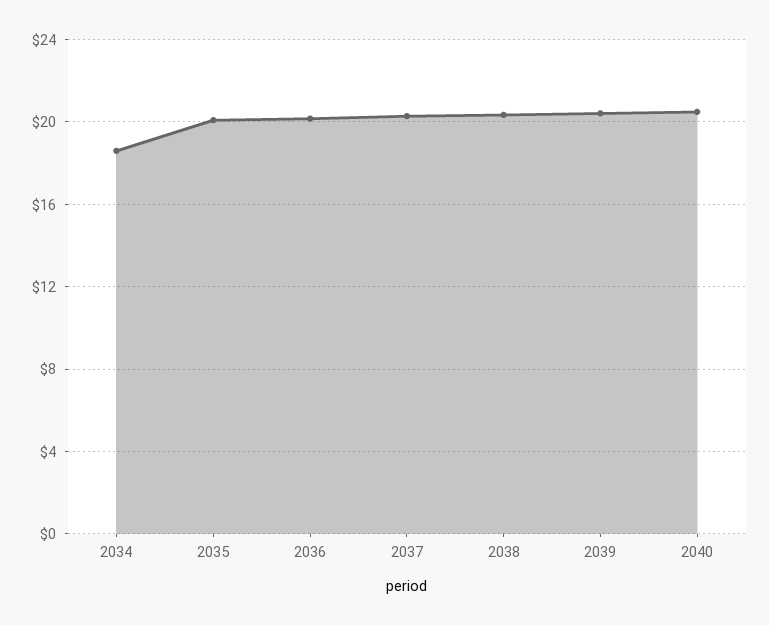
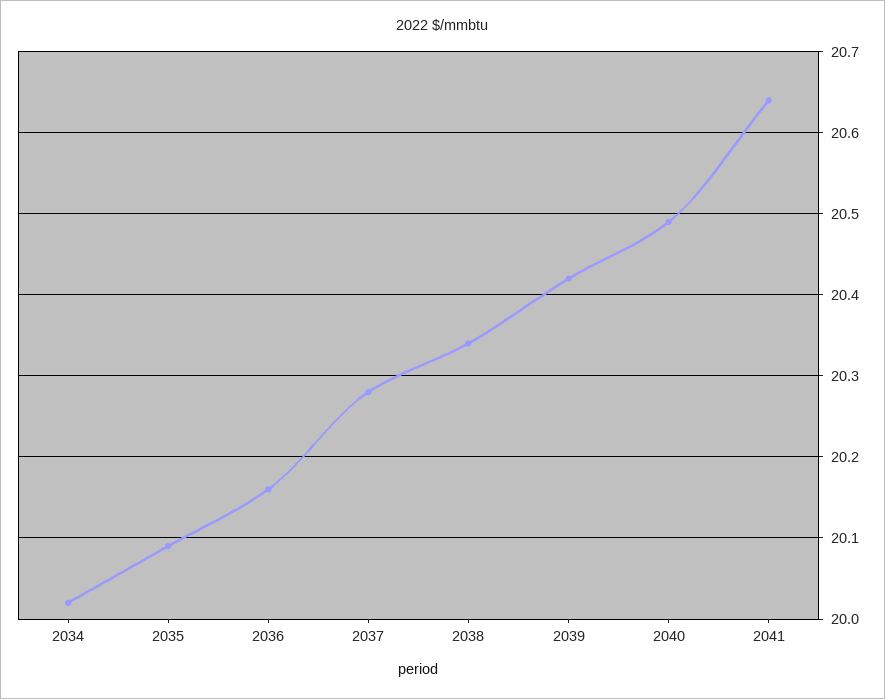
2034: 18.5 -> 20.02
2041: none -> 20.64

